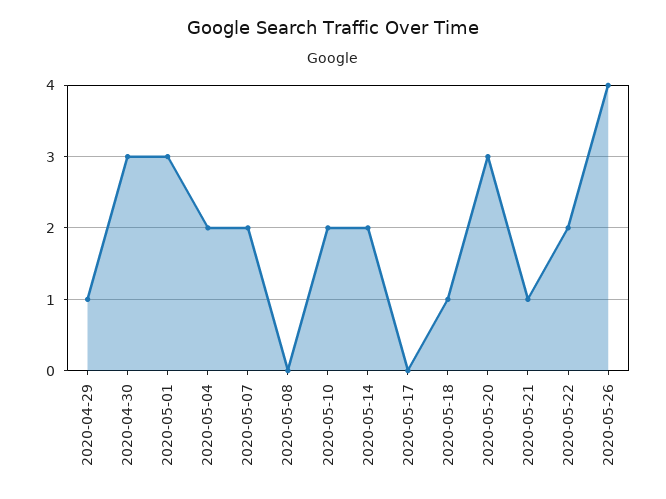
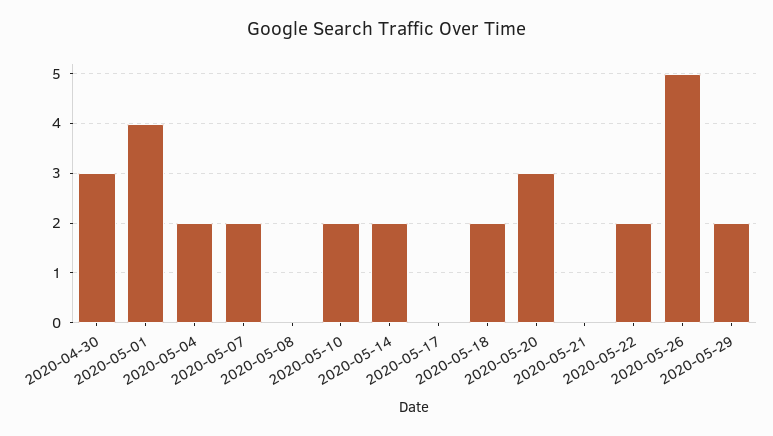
2020-04-29: 1 -> none
2020-05-01: 3 -> 4
2020-05-18: 1 -> 2
2020-05-21: 1 -> 0
2020-05-26: 4 -> 5
2020-05-29: none -> 2

